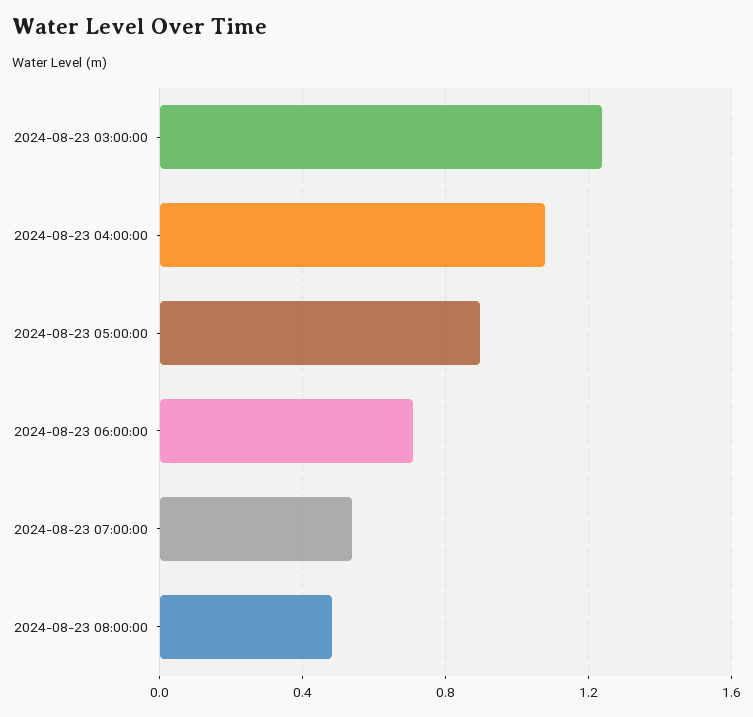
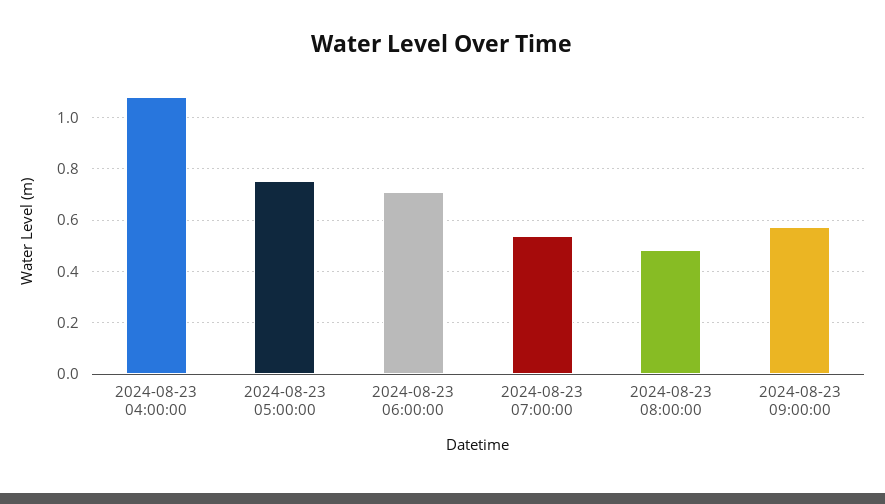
2024-08-23 03:00:00: 1.25 -> none
2024-08-23 05:00:00: 0.9 -> 0.75
2024-08-23 09:00:00: none -> 0.575

